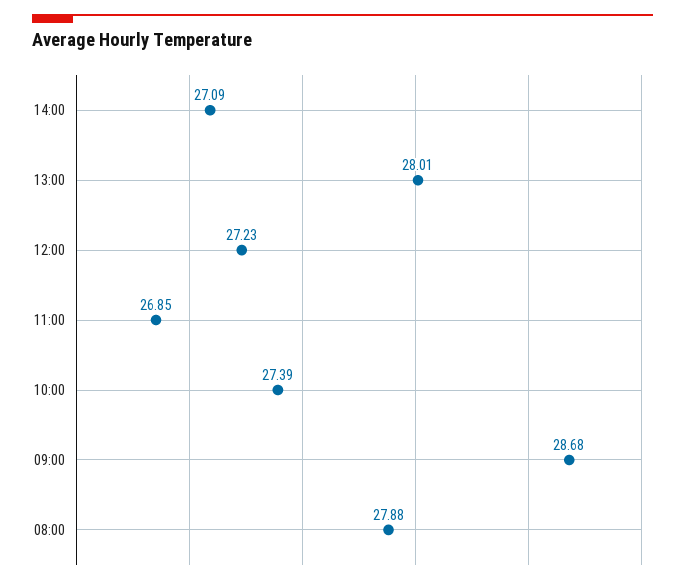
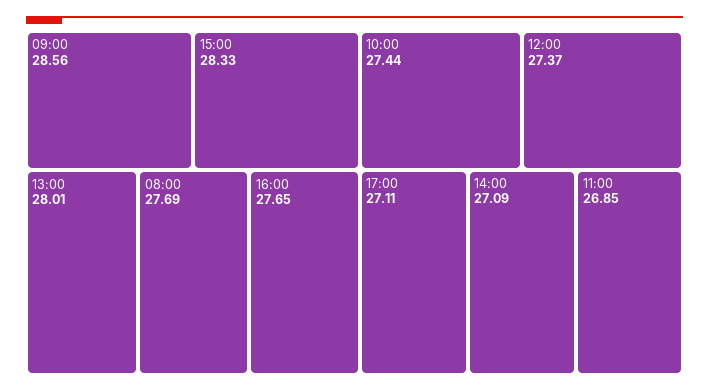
12:00: 27.23 -> 27.37
10:00: 27.39 -> 27.44
09:00: 28.68 -> 28.56
08:00: 27.88 -> 27.69
15:00: none -> 28.33
16:00: none -> 27.65
17:00: none -> 27.11

